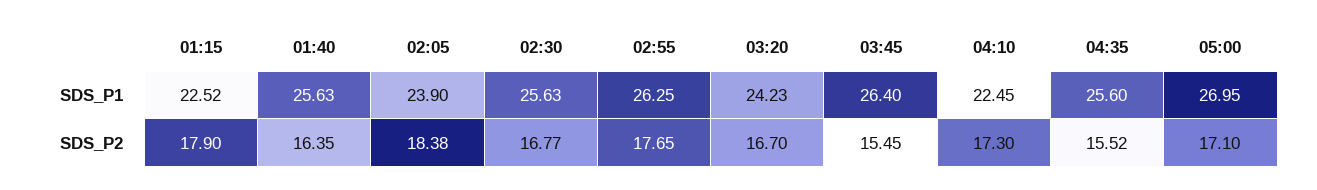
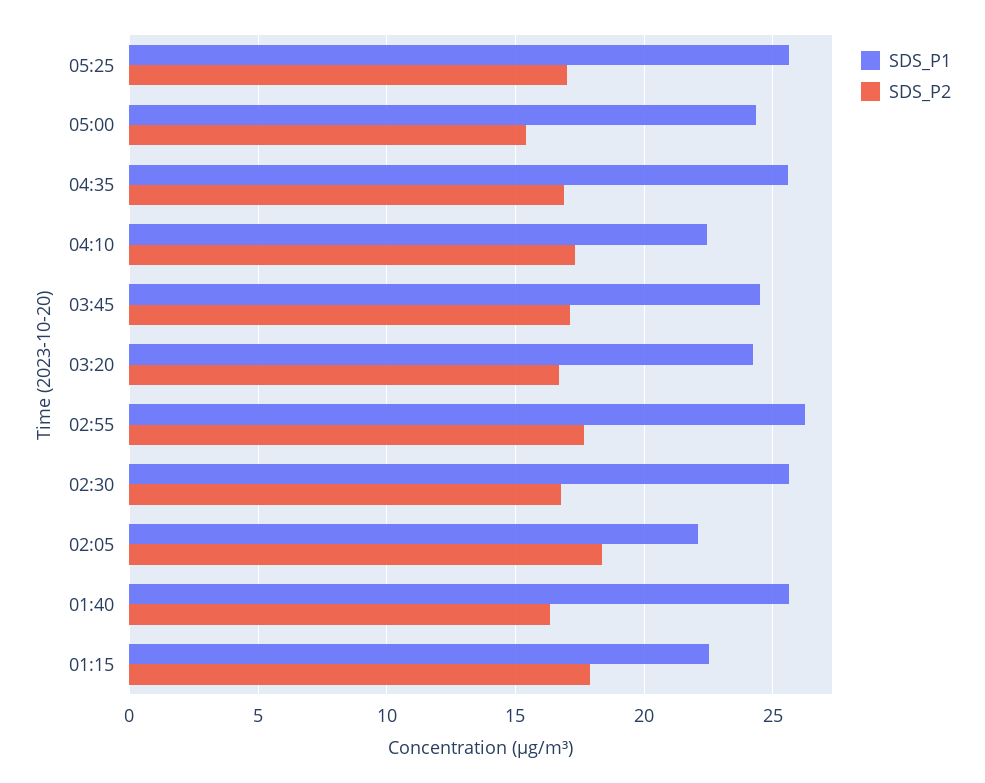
SDS_P1, 02:05: 23.9 -> 22
SDS_P1, 03:45: 26.4 -> 24.5
SDS_P1, 05:00: 26.95 -> 24.5
SDS_P2, 03:45: 15.45 -> 17
SDS_P2, 04:35: 15.52 -> 17
SDS_P2, 05:00: 17.1 -> 15.5
SDS_P1, 05:25: none -> 25.5
SDS_P2, 05:25: none -> 17

